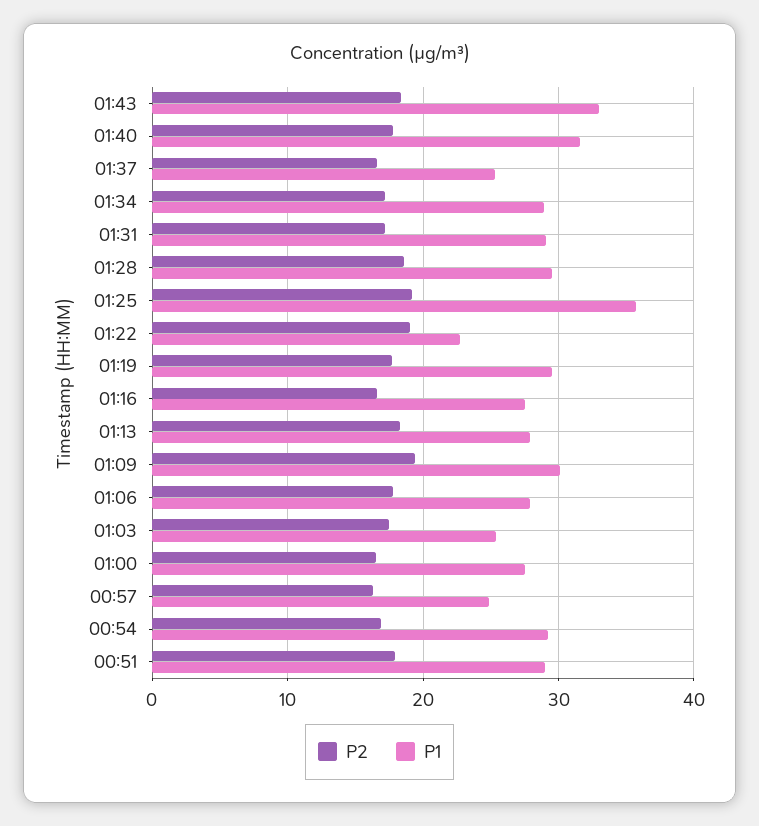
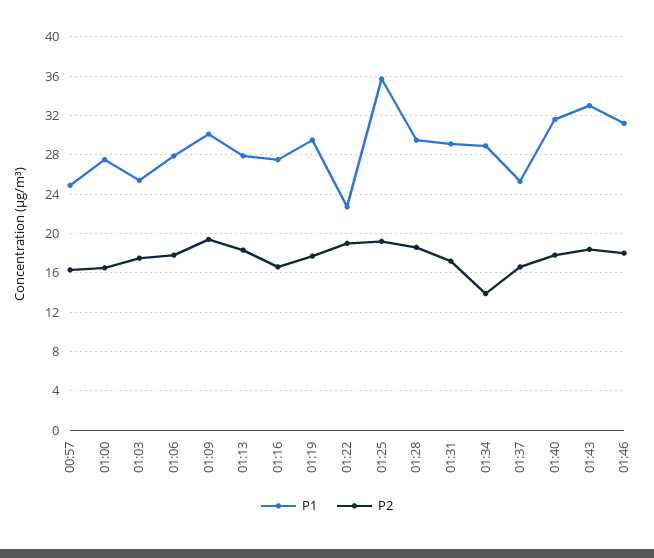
P2, 01:34: 17 -> 14
P2, 00:54: 17 -> none
P1, 00:54: 29 -> none
P2, 00:51: 18 -> none
P1, 00:51: 29 -> none
P1, 01:46: none -> 31
P2, 01:46: none -> 18

